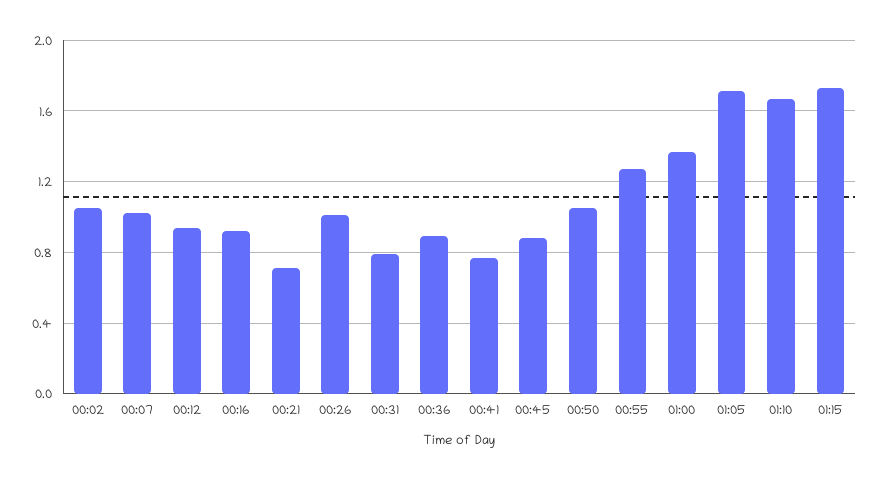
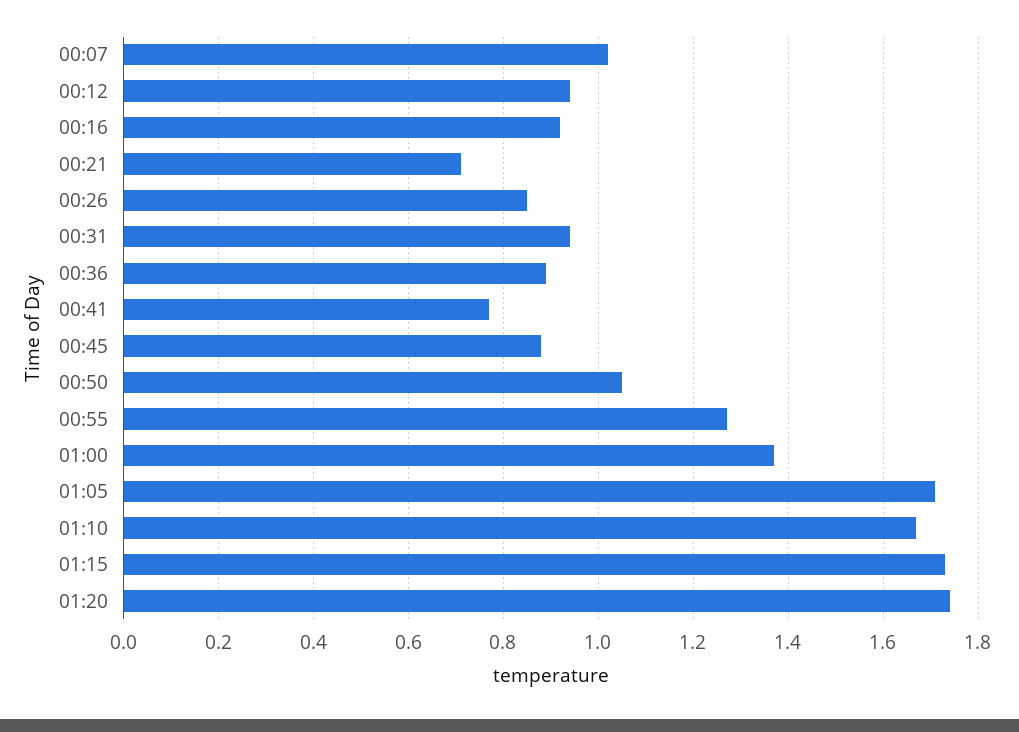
00:02: 1.05 -> none
00:26: 1 -> 0.85
00:31: 0.8 -> 0.95
01:20: none -> 1.75

